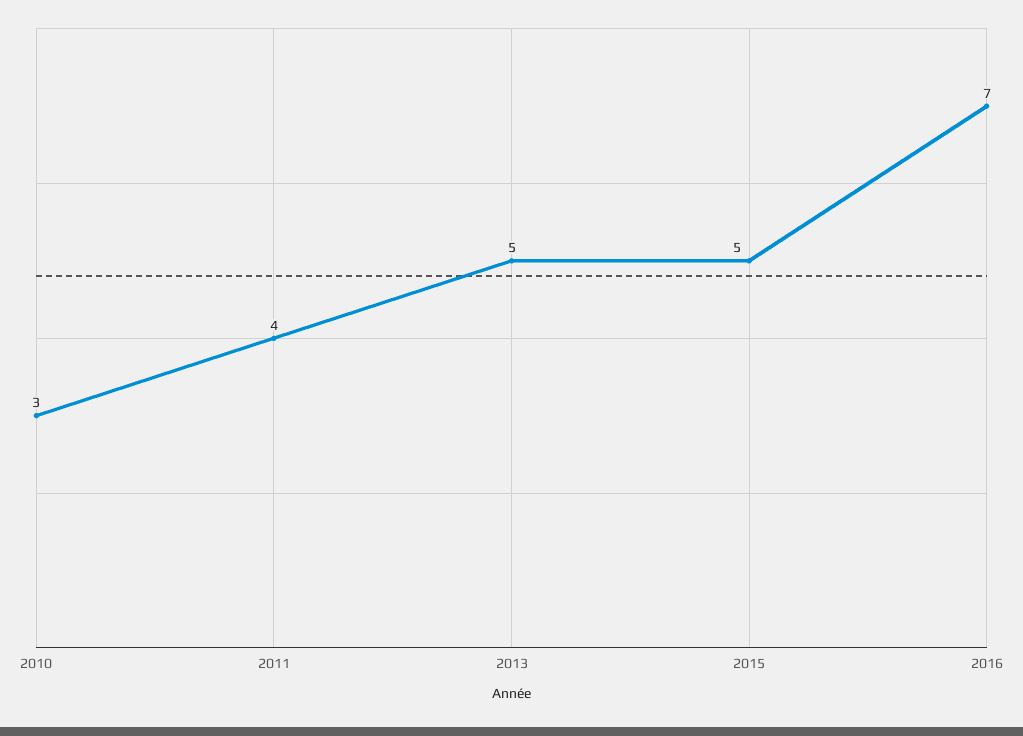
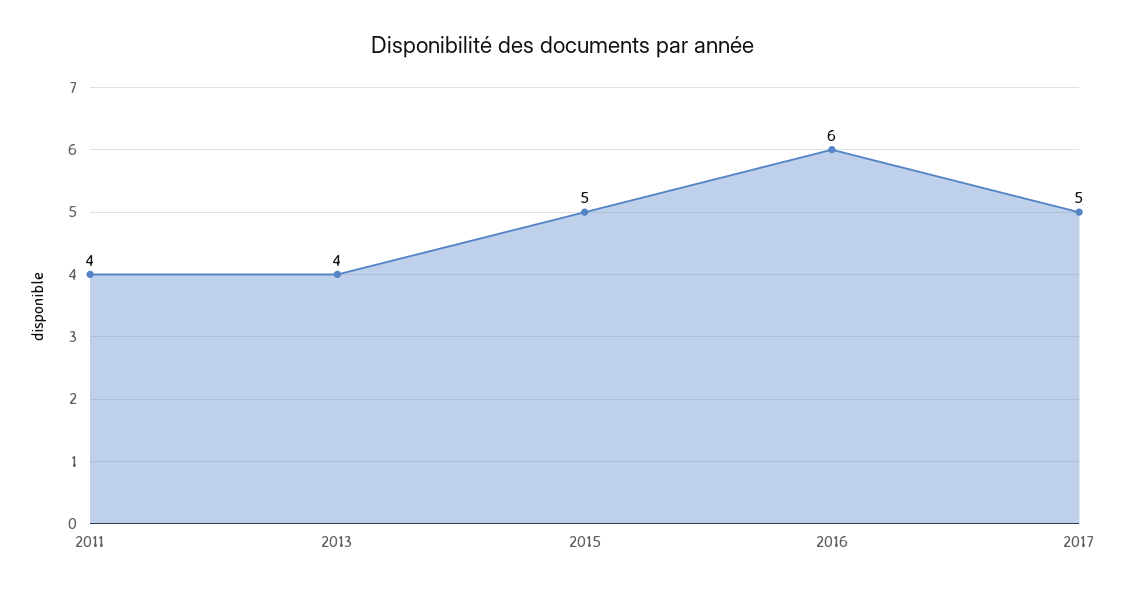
2010: 3 -> none
2013: 5 -> 4
2016: 7 -> 6
2017: none -> 5

